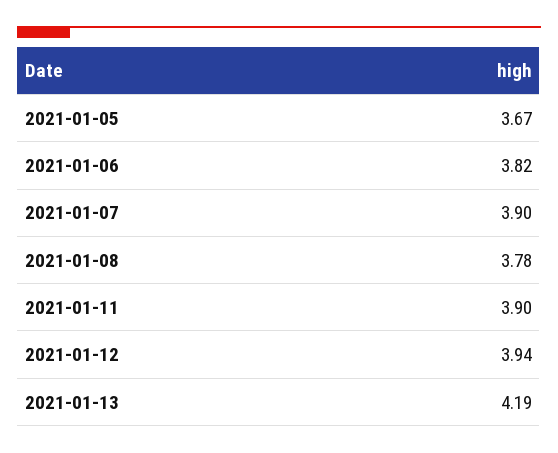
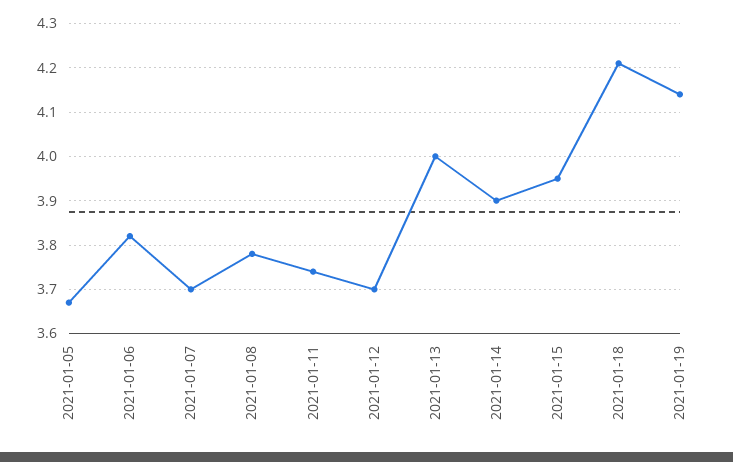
2021-01-07: 3.9 -> 3.7
2021-01-11: 3.9 -> 3.75
2021-01-12: 3.94 -> 3.7
2021-01-13: 4.19 -> 4
2021-01-14: none -> 3.9
2021-01-15: none -> 3.95
2021-01-18: none -> 4.2
2021-01-19: none -> 4.15

